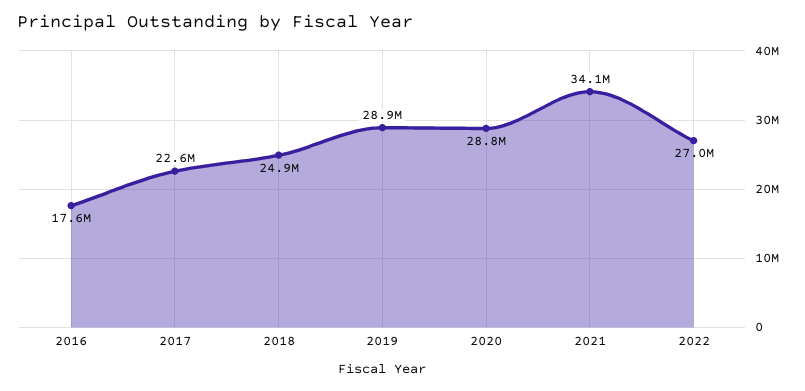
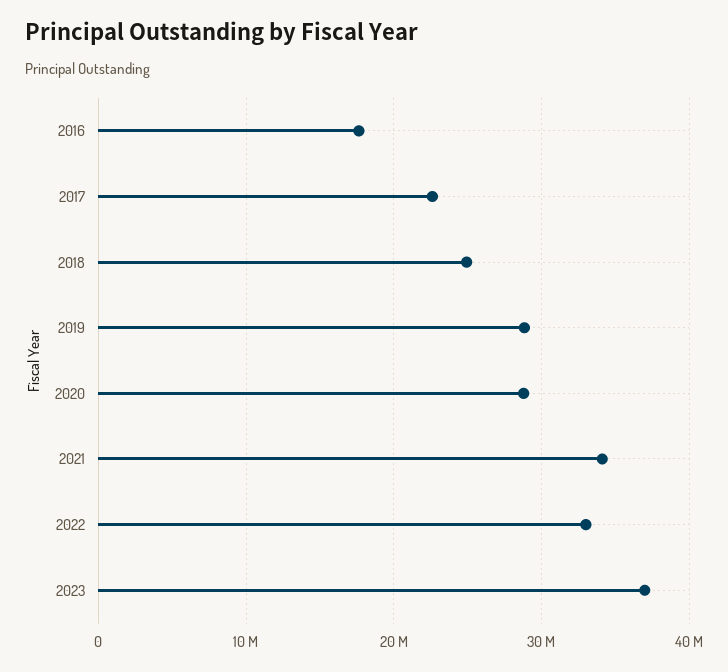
2022: 27000000 -> 33000000
2023: none -> 37000000

